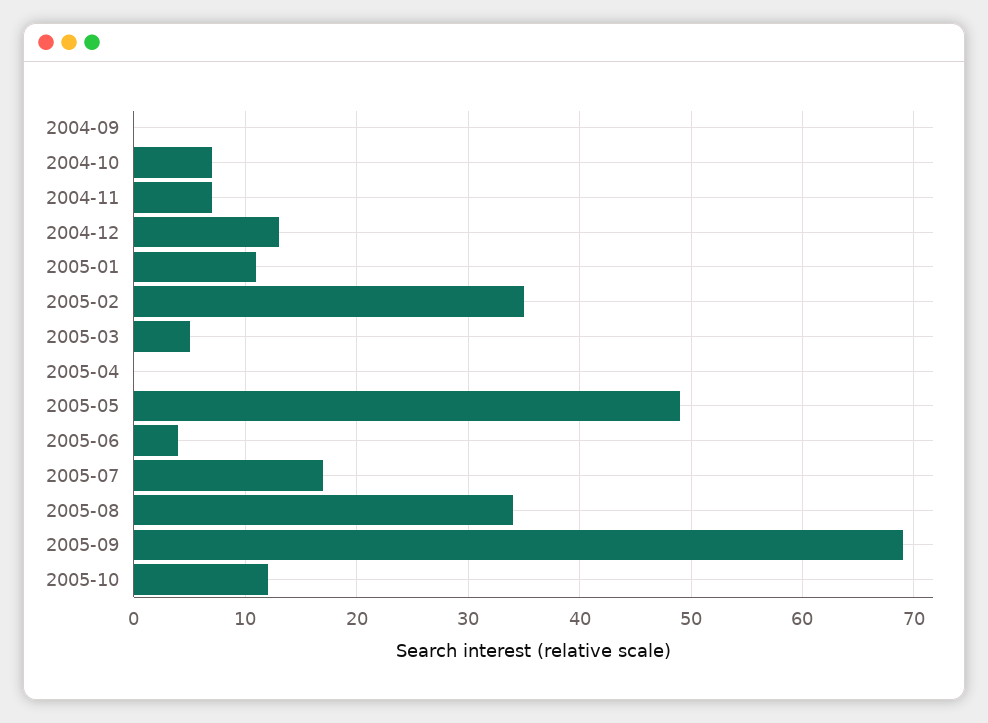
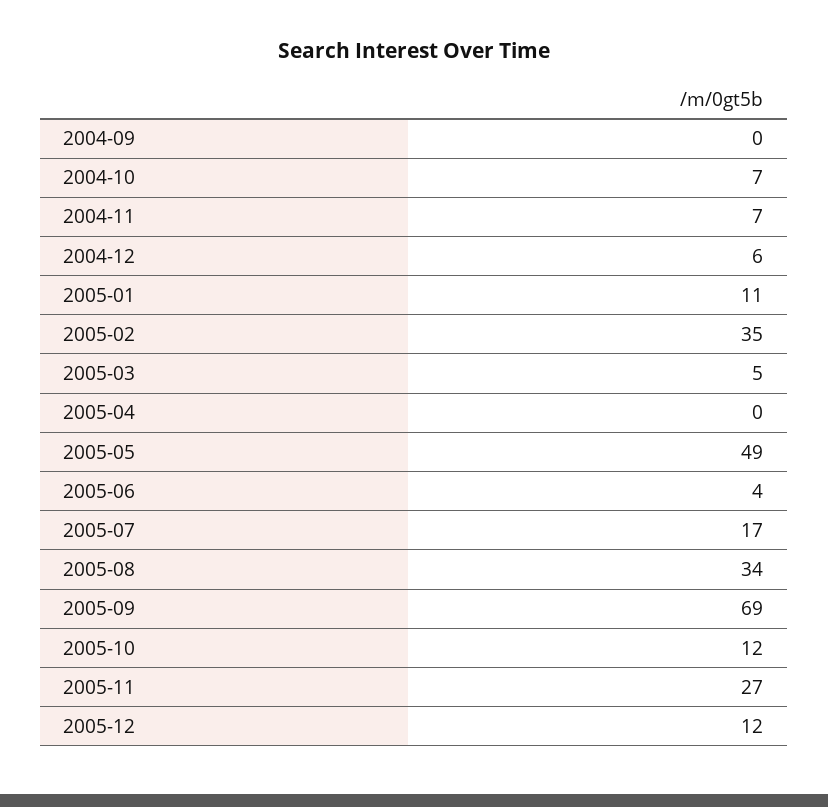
2004-12: 13 -> 6
2005-11: none -> 27
2005-12: none -> 12

